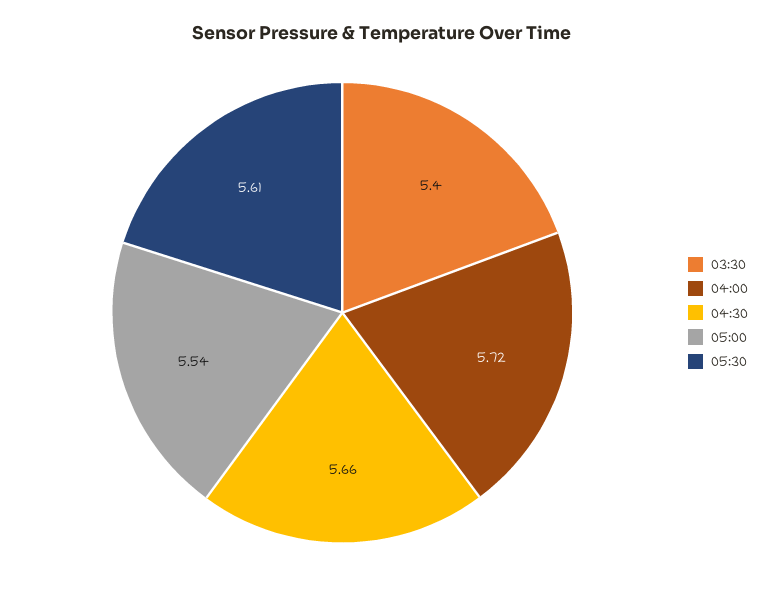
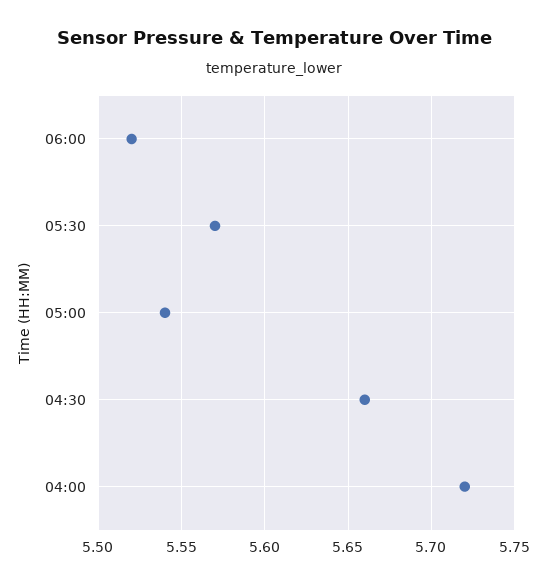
03:30: 5.4 -> none
05:30: 5.61 -> 5.57
06:00: none -> 5.52

